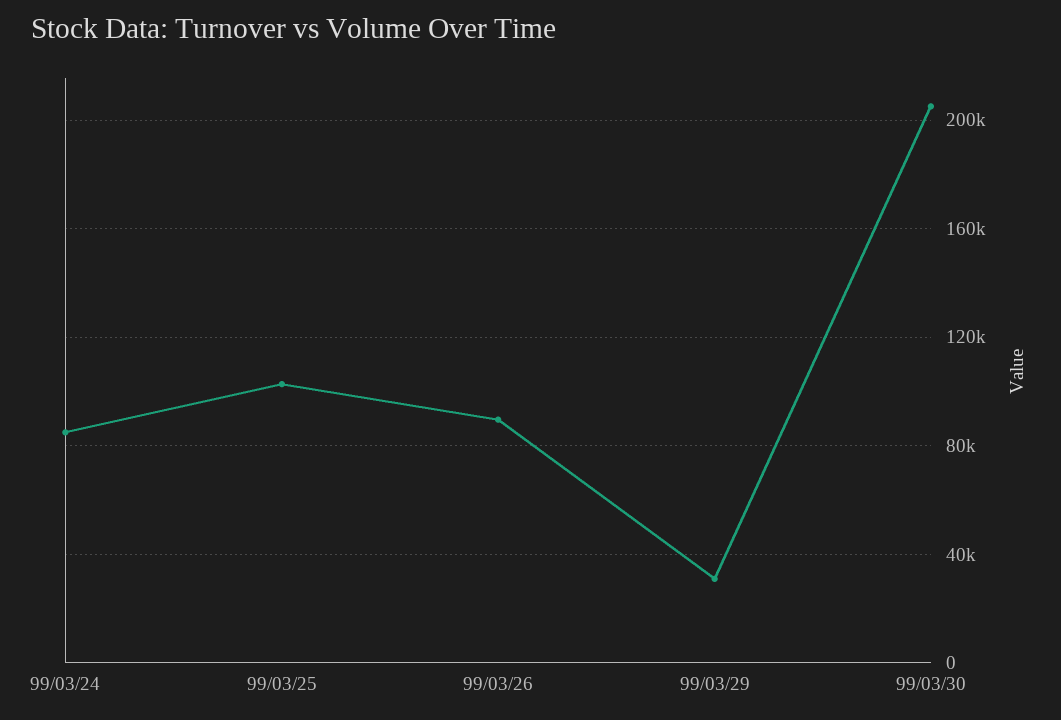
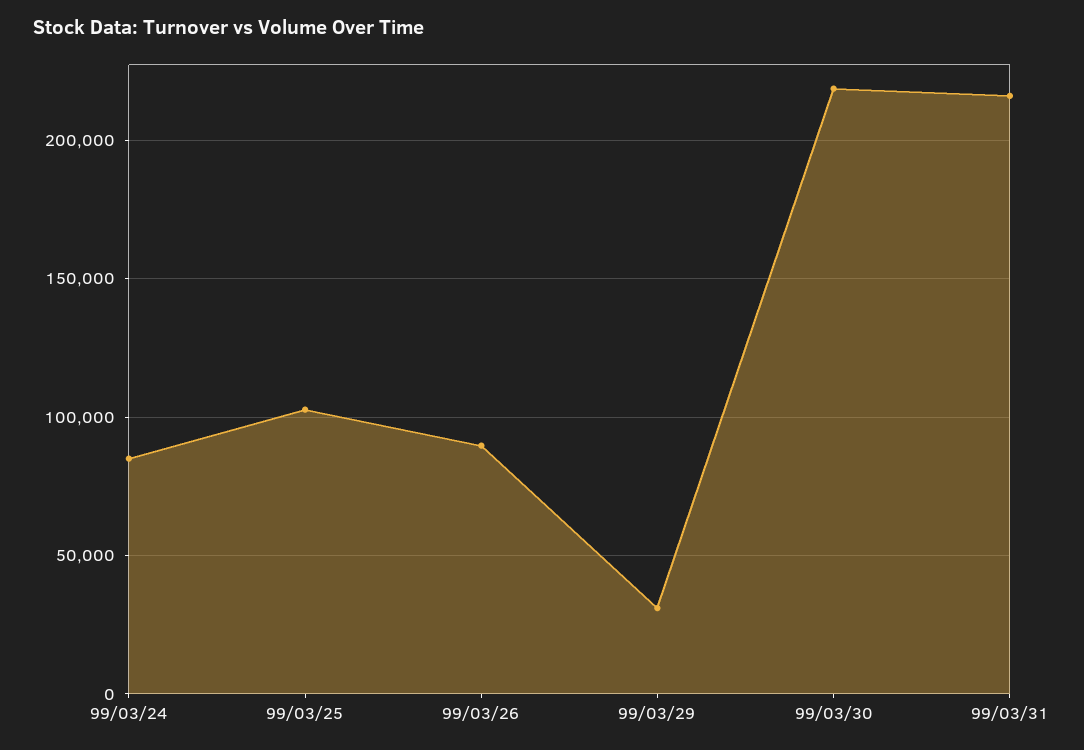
99/03/30: 205000 -> 220000
99/03/31: none -> 215000

